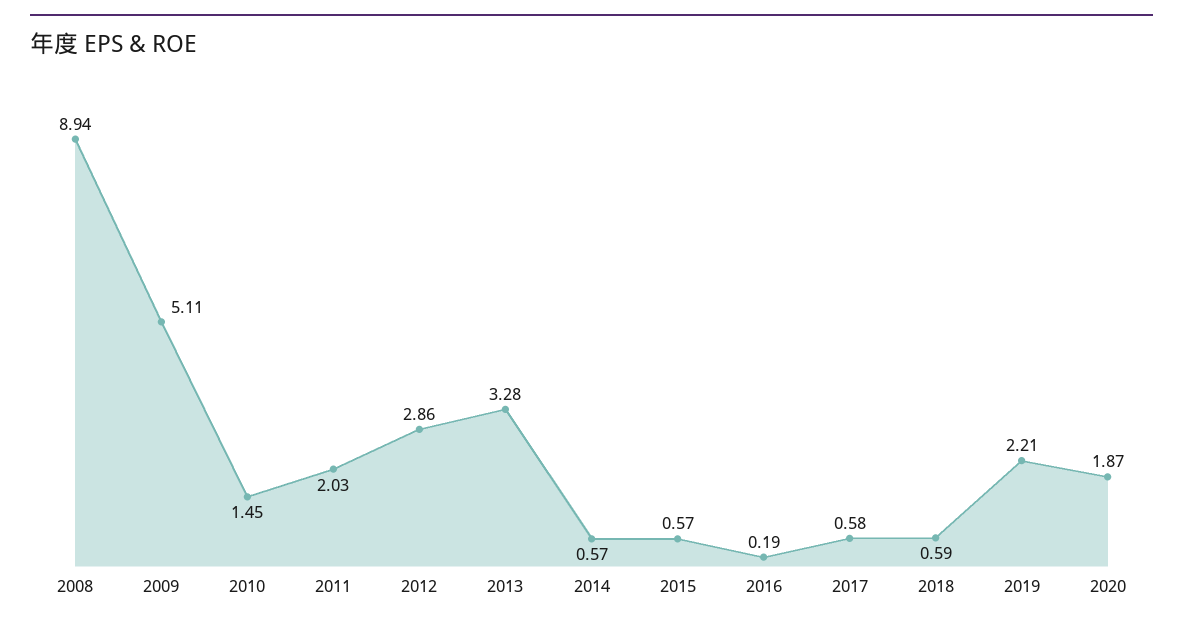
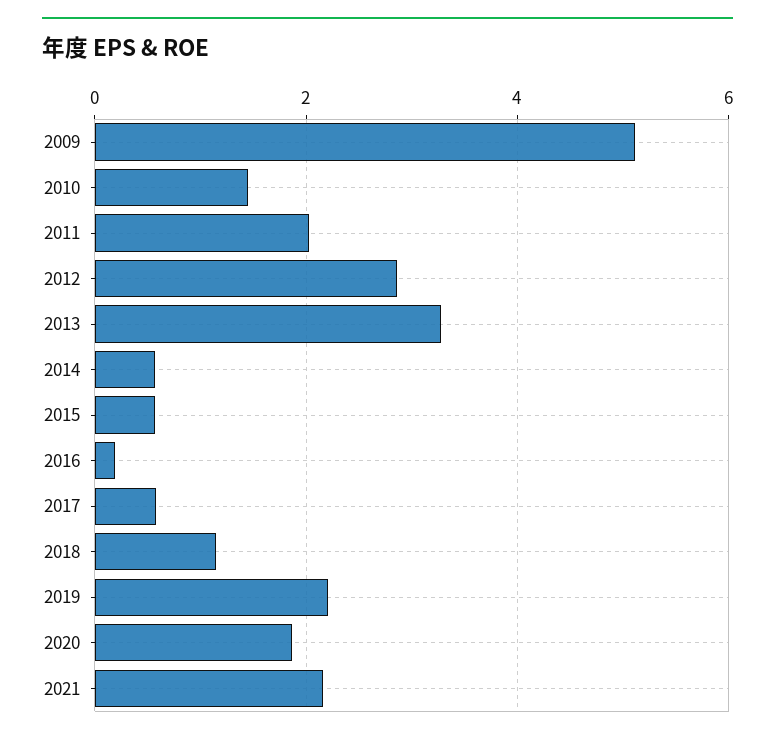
2008: 8.94 -> none
2018: 0.59 -> 1.2
2021: none -> 2.2

